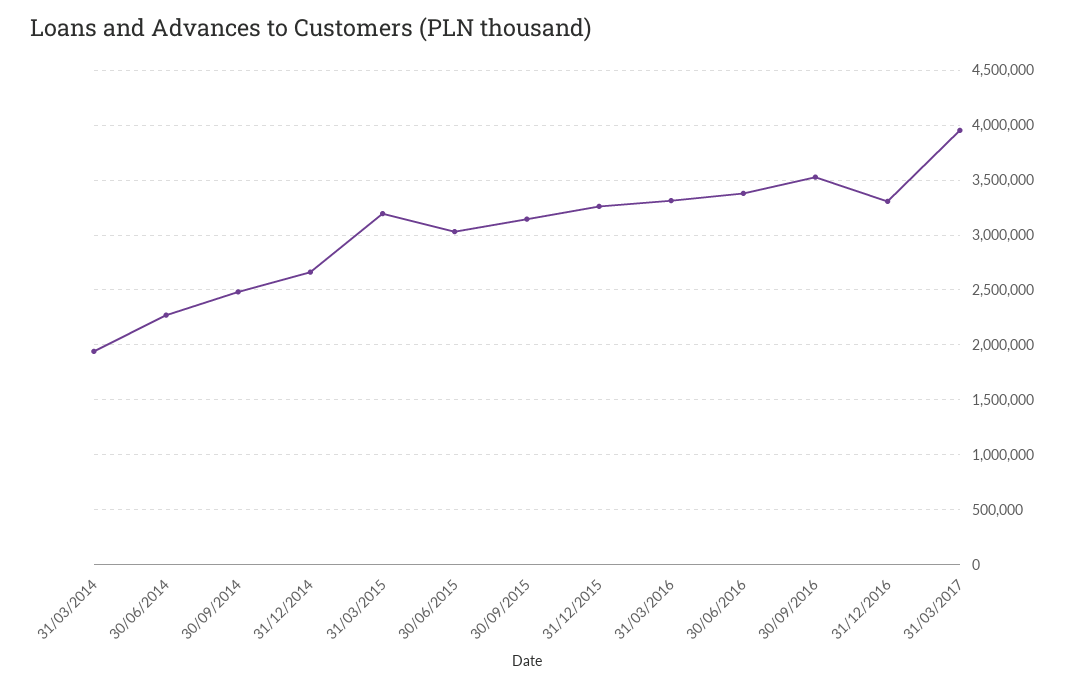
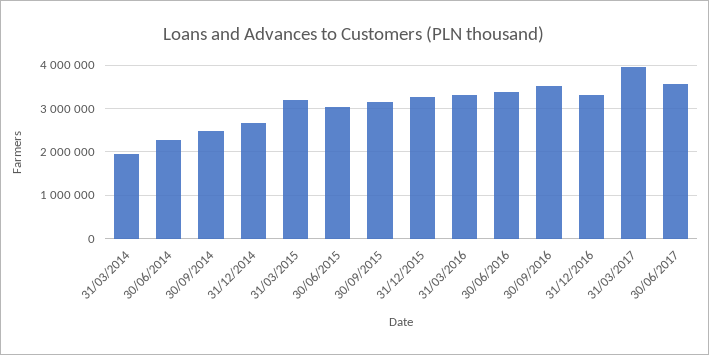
30/06/2017: none -> 3600000

